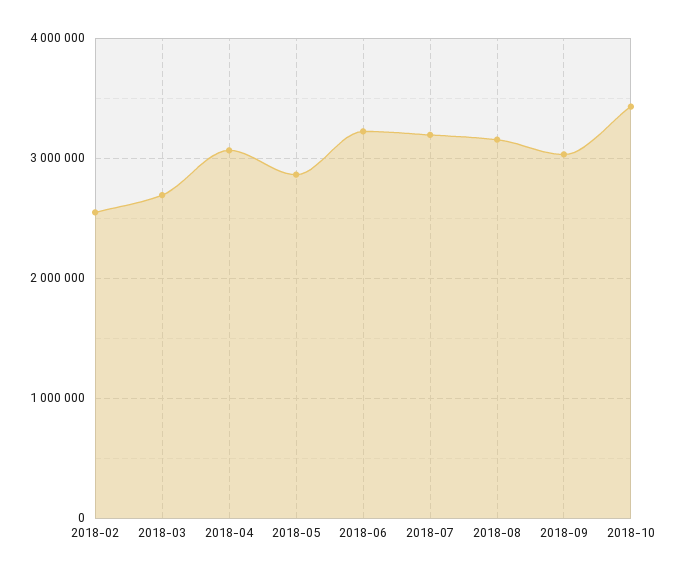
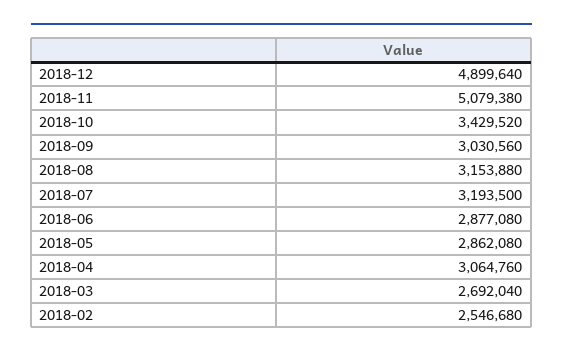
2018-06: 3200000 -> 2877080
2018-12: none -> 4899640
2018-11: none -> 5079380

